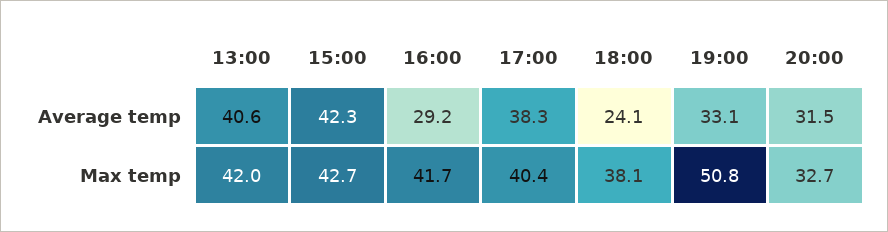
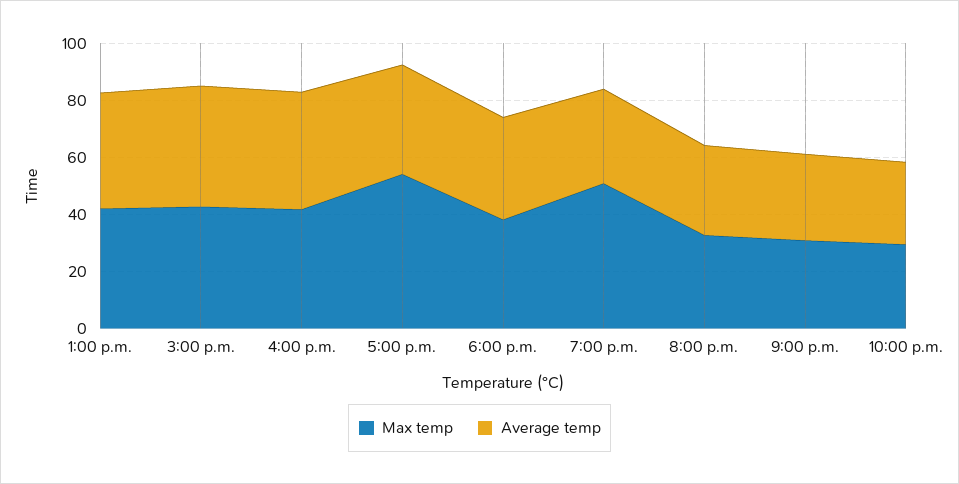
Average temp, 16:00: 29.2 -> 40
Average temp, 18:00: 24.1 -> 35
Max temp, 17:00: 40.4 -> 55
Max temp, 9:00 p.m.: none -> 30
Average temp, 9:00 p.m.: none -> 30
Max temp, 10:00 p.m.: none -> 30
Average temp, 10:00 p.m.: none -> 30

